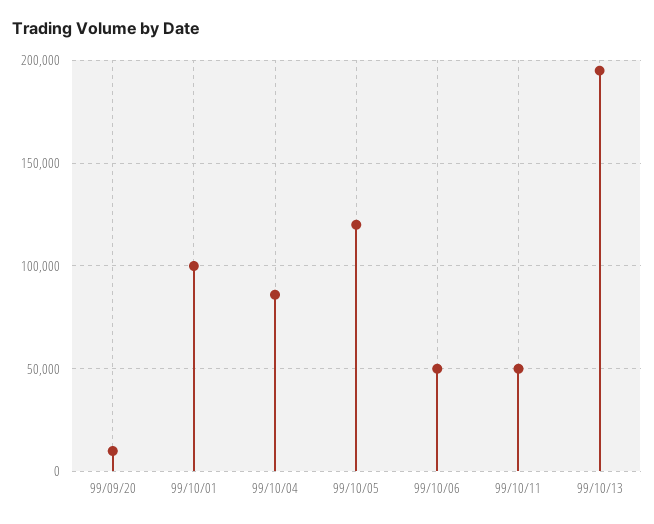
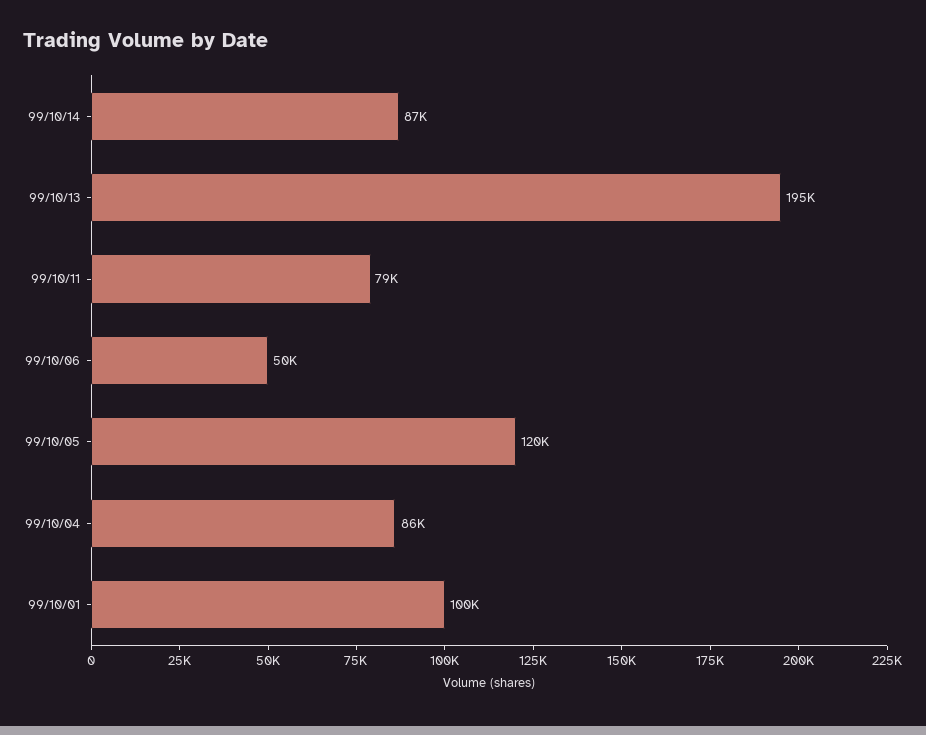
99/09/20: 10000 -> none
99/10/11: 50000 -> 79000
99/10/14: none -> 87000

